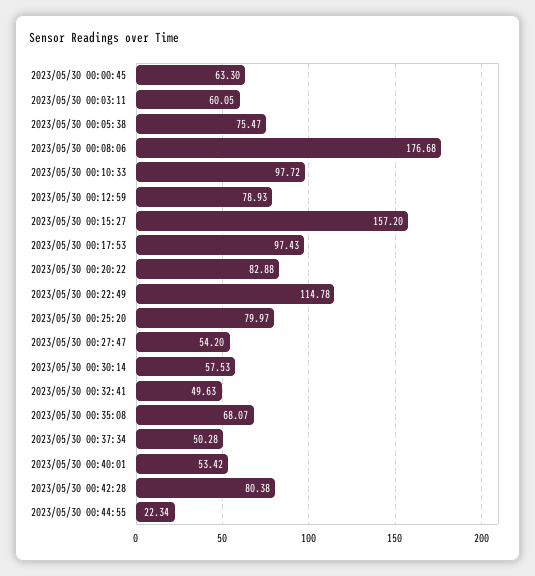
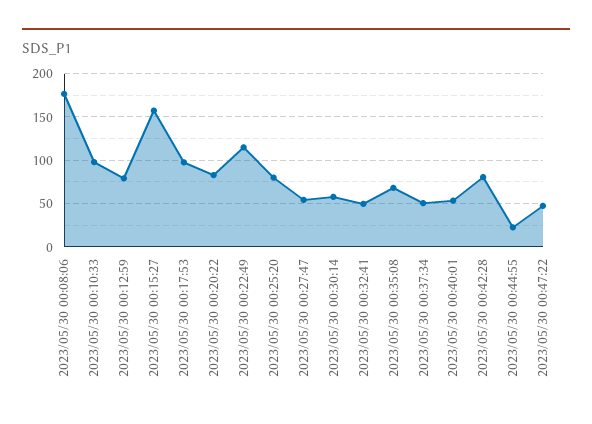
2023/05/30 00:00:45: 63.3 -> none
2023/05/30 00:03:11: 60.05 -> none
2023/05/30 00:05:38: 75.47 -> none
2023/05/30 00:47:22: none -> 50

